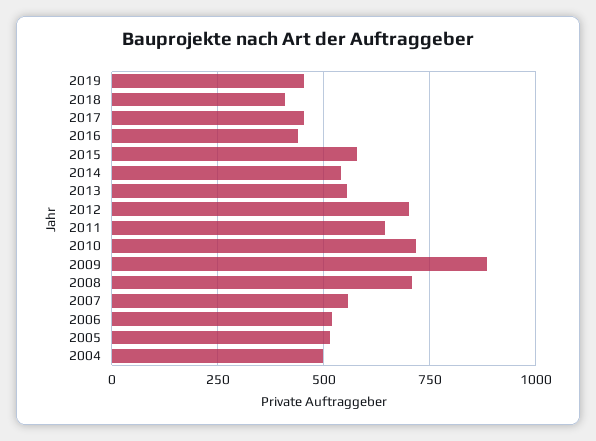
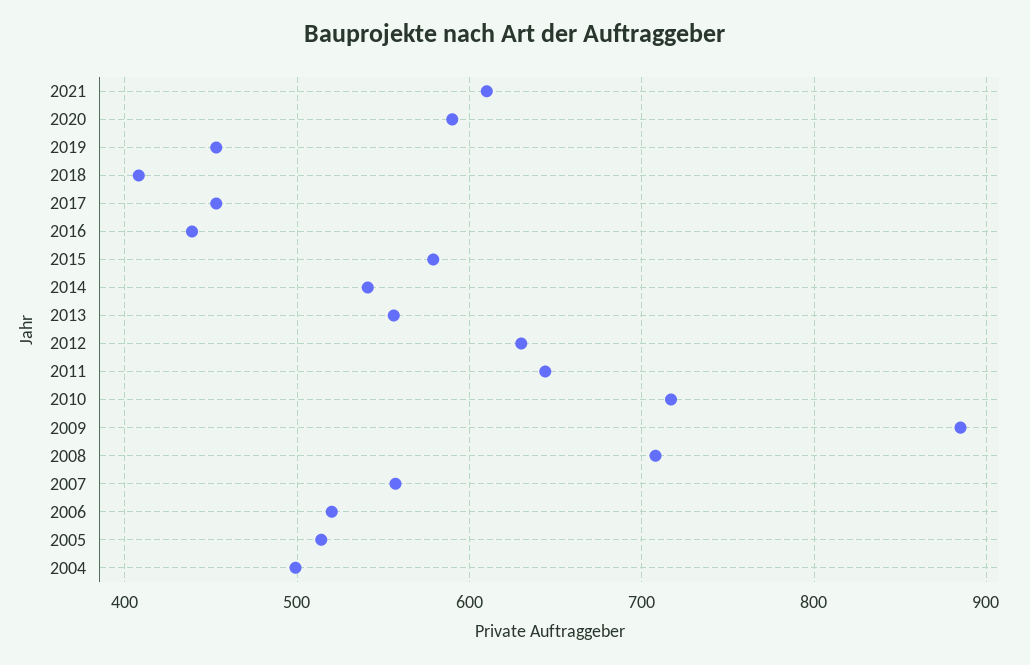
2012: 700 -> 630
2021: none -> 610
2020: none -> 590

